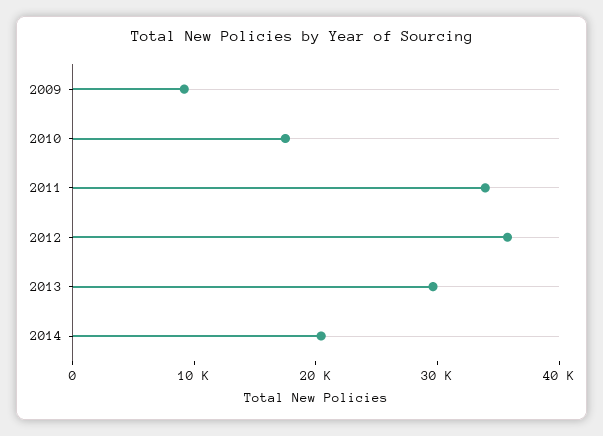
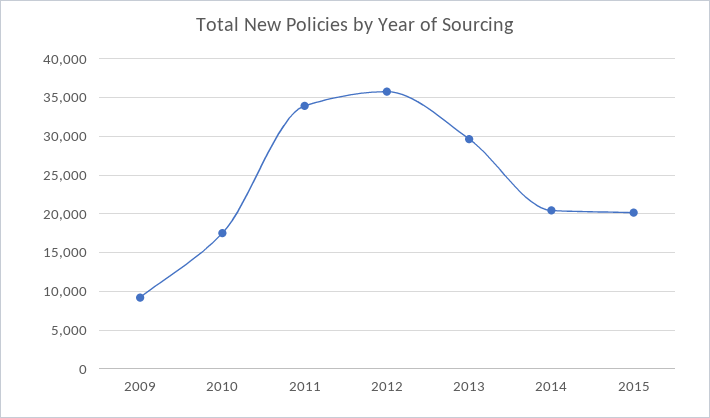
2015: none -> 20000

